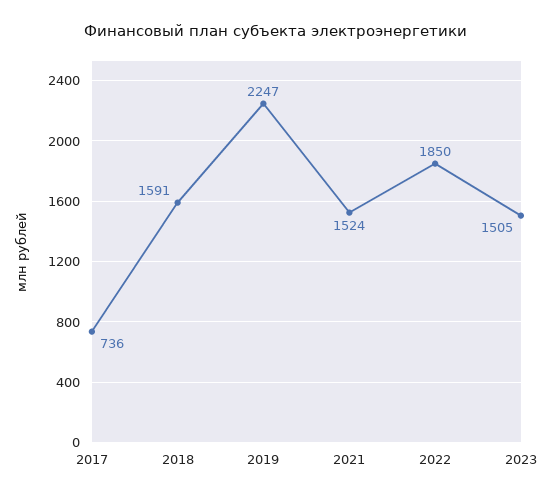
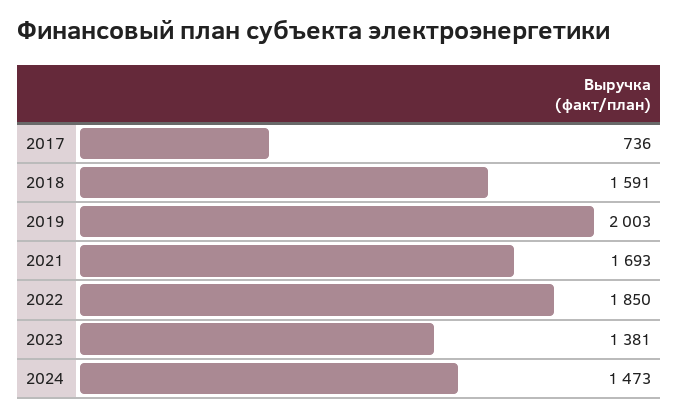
2019: 2247 -> 2003
2021: 1524 -> 1693
2023: 1505 -> 1381
2024: none -> 1473

